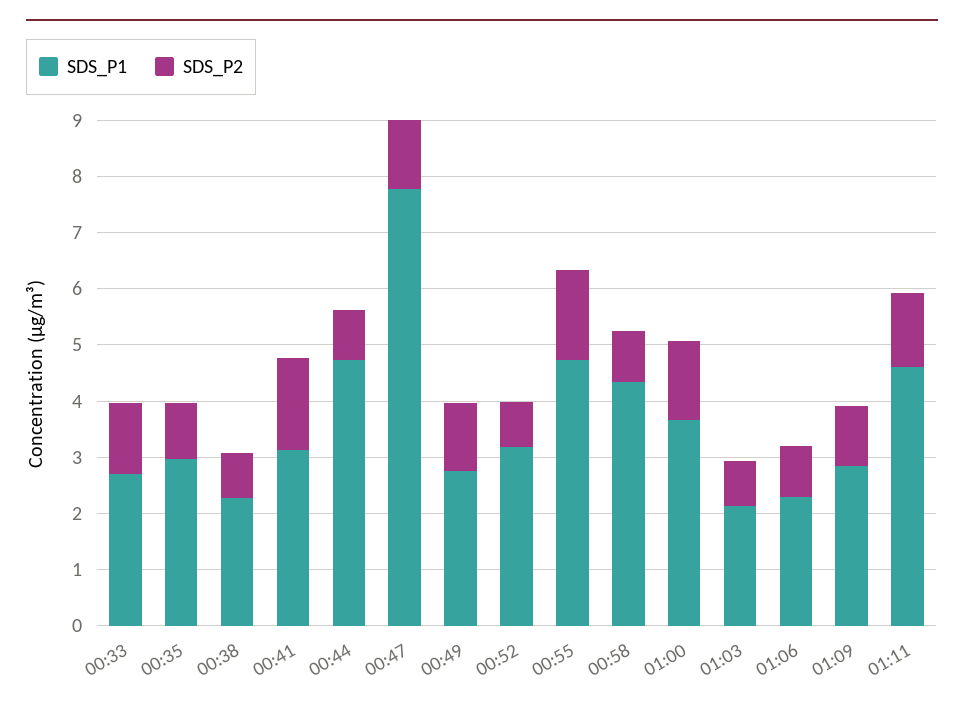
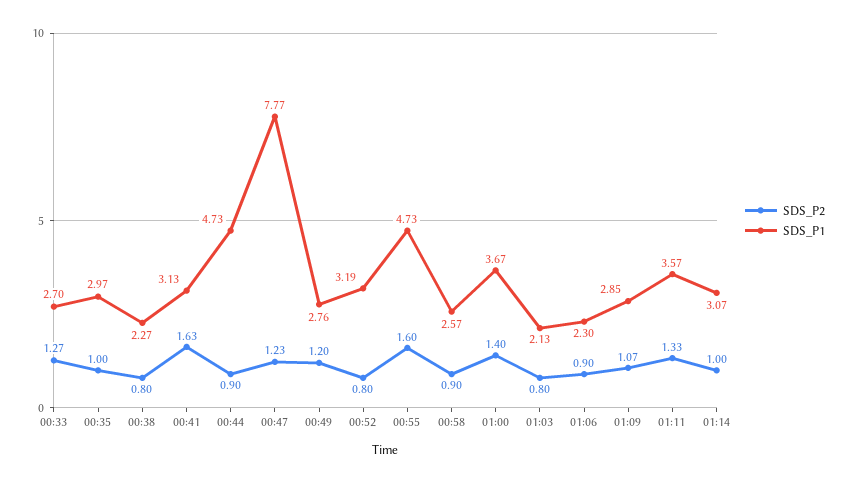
SDS_P1, 00:58: 4.4 -> 2.57
SDS_P1, 01:11: 4.6 -> 3.57
SDS_P2, 01:14: none -> 1
SDS_P1, 01:14: none -> 3.07

